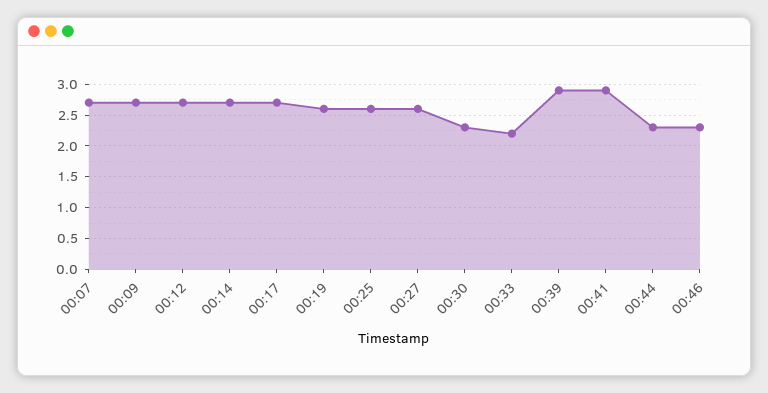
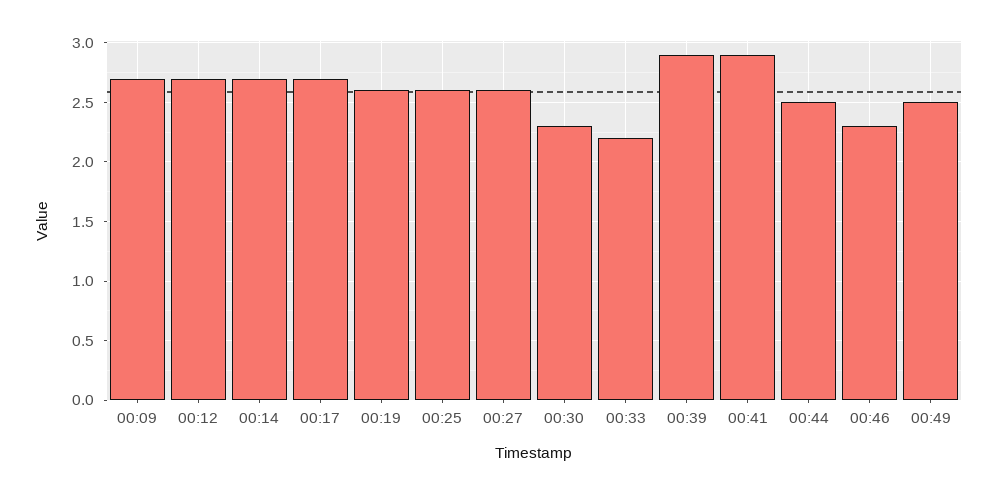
00:07: 2.7 -> none
00:44: 2.3 -> 2.5
00:49: none -> 2.5

